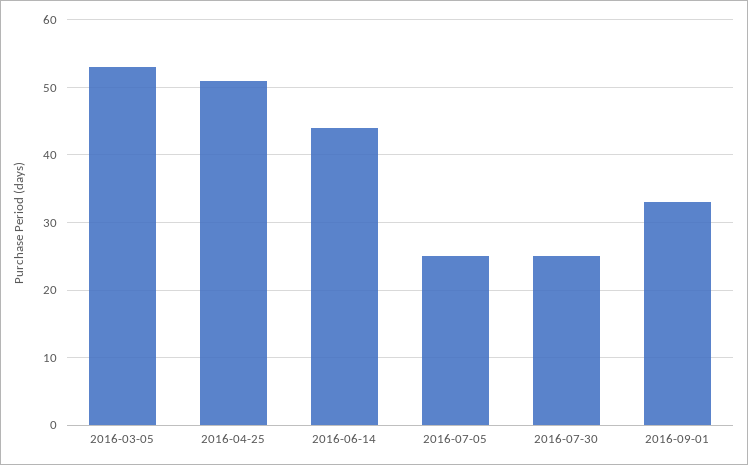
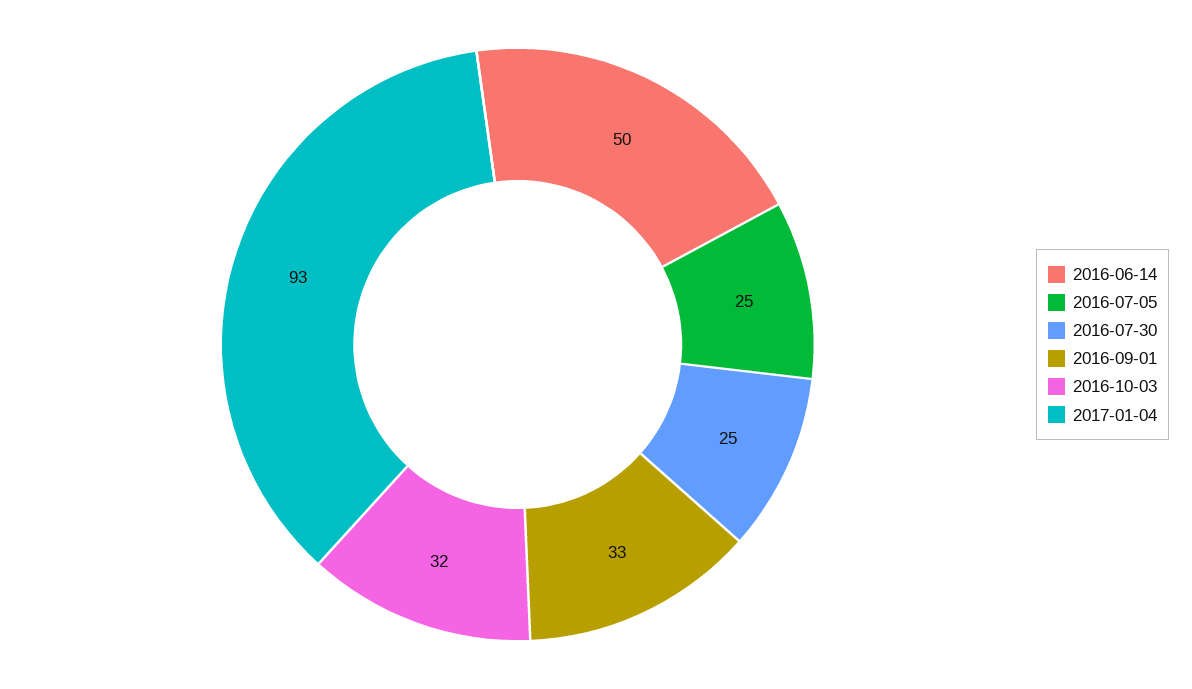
2016-03-05: 53 -> none
2016-04-25: 51 -> none
2016-06-14: 44 -> 50
2016-10-03: none -> 32
2017-01-04: none -> 93

